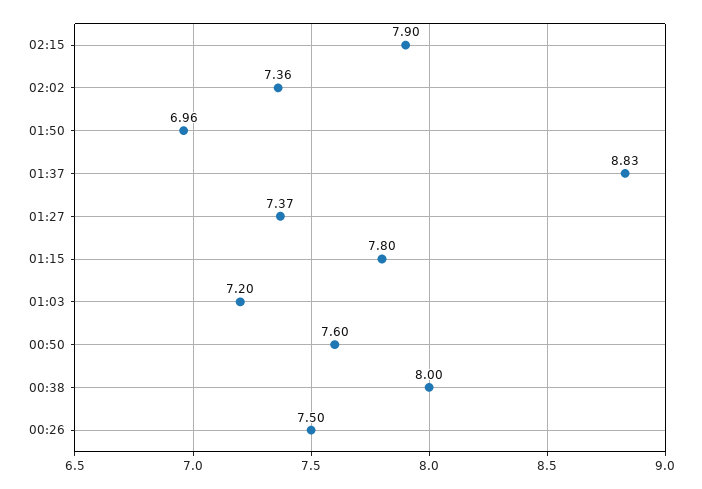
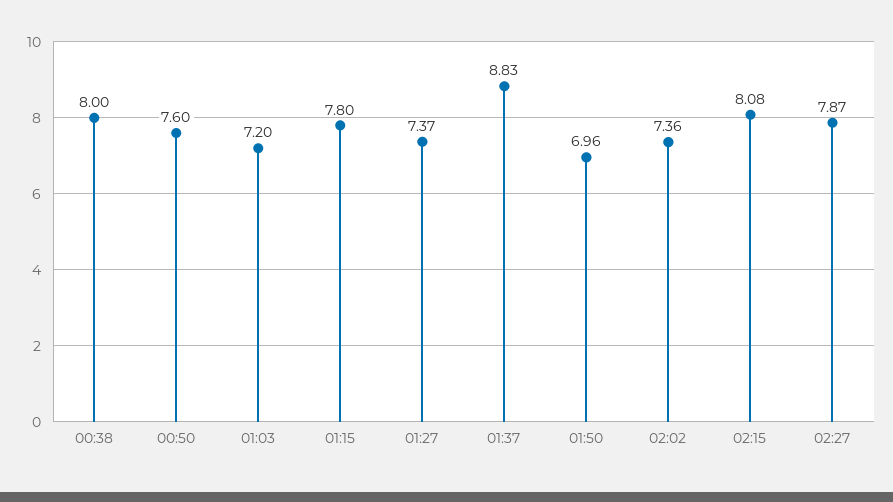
02:15: 7.9 -> 8.08
00:26: 7.5 -> none
02:27: none -> 7.87

